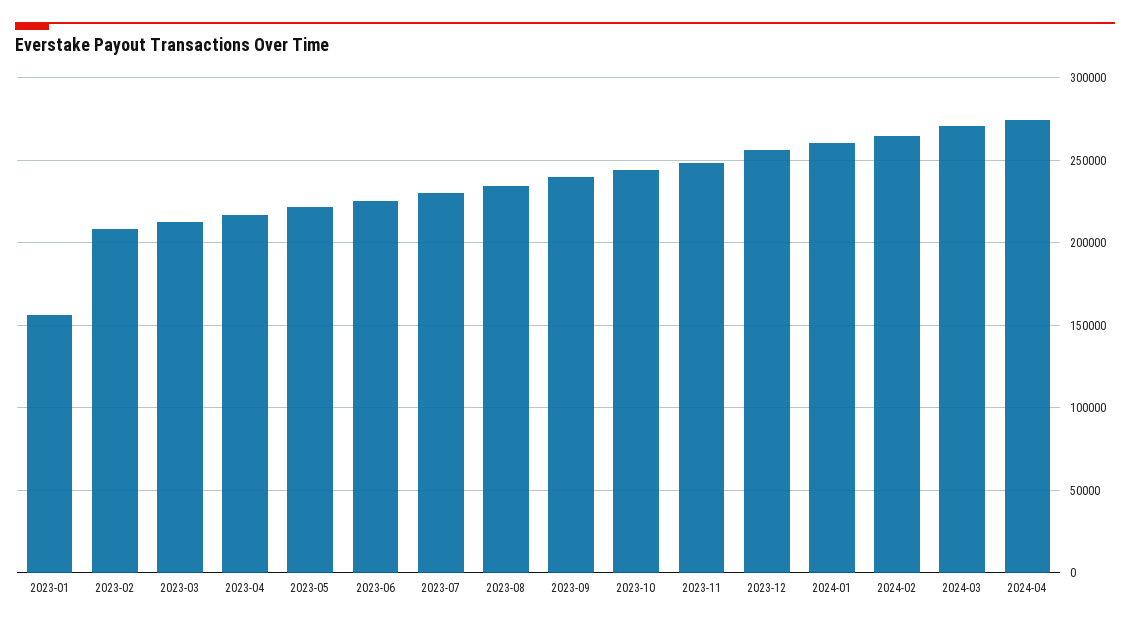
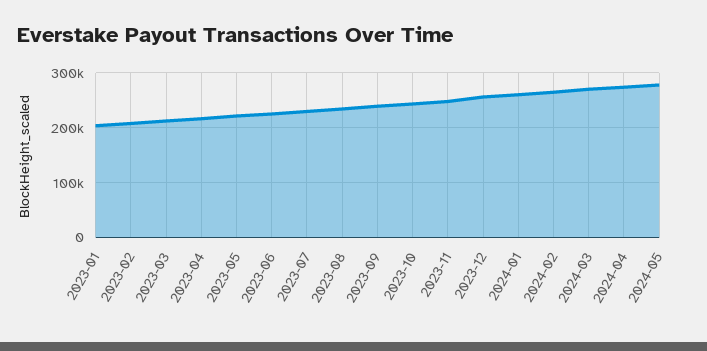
2023-01: 155000 -> 200000
2024-05: none -> 280000

